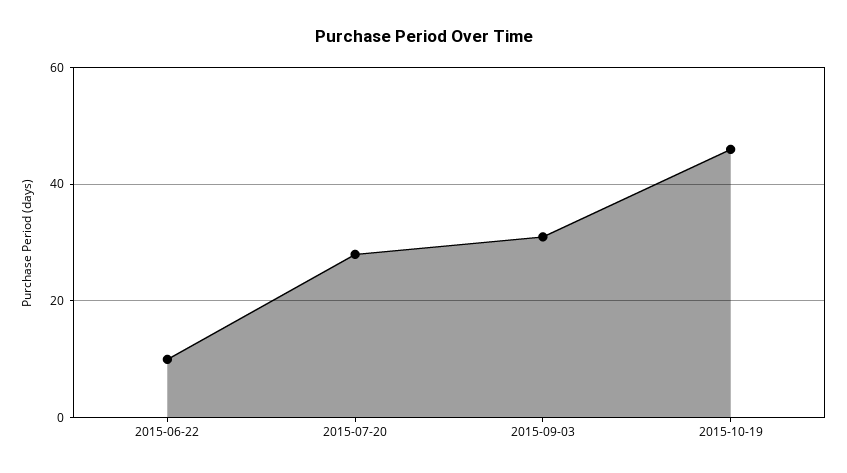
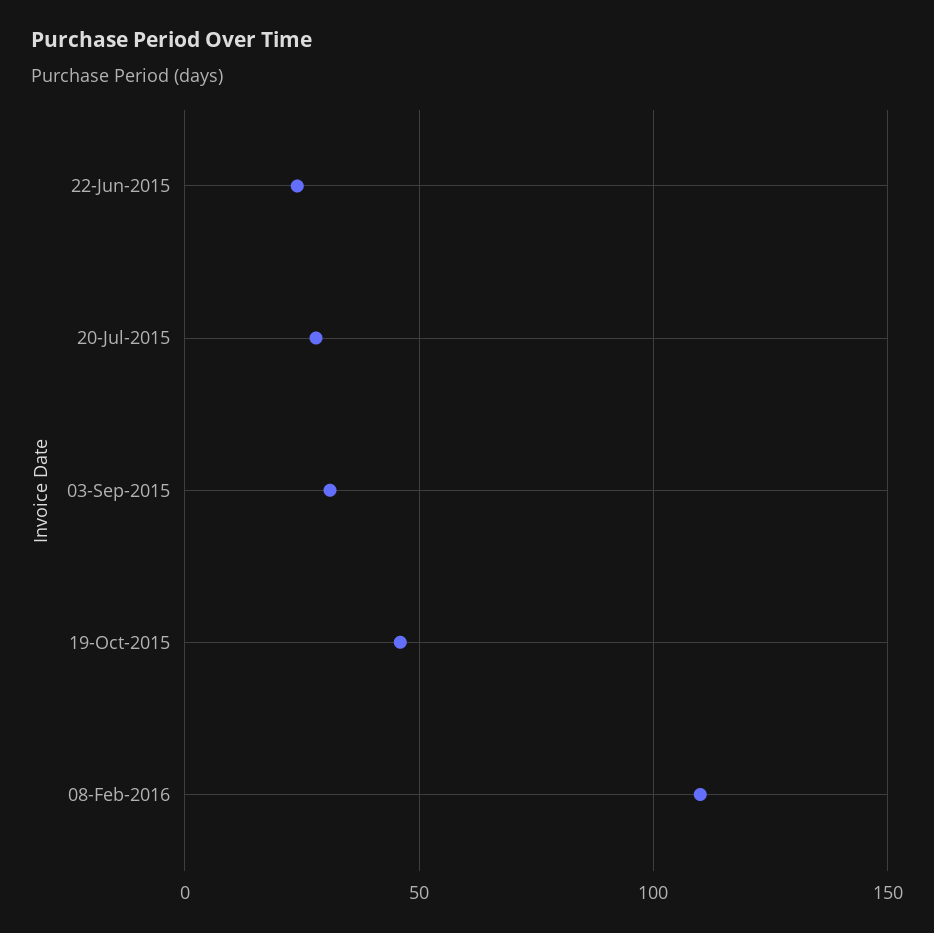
2015-06-22: 10 -> 25
08-Feb-2016: none -> 110

